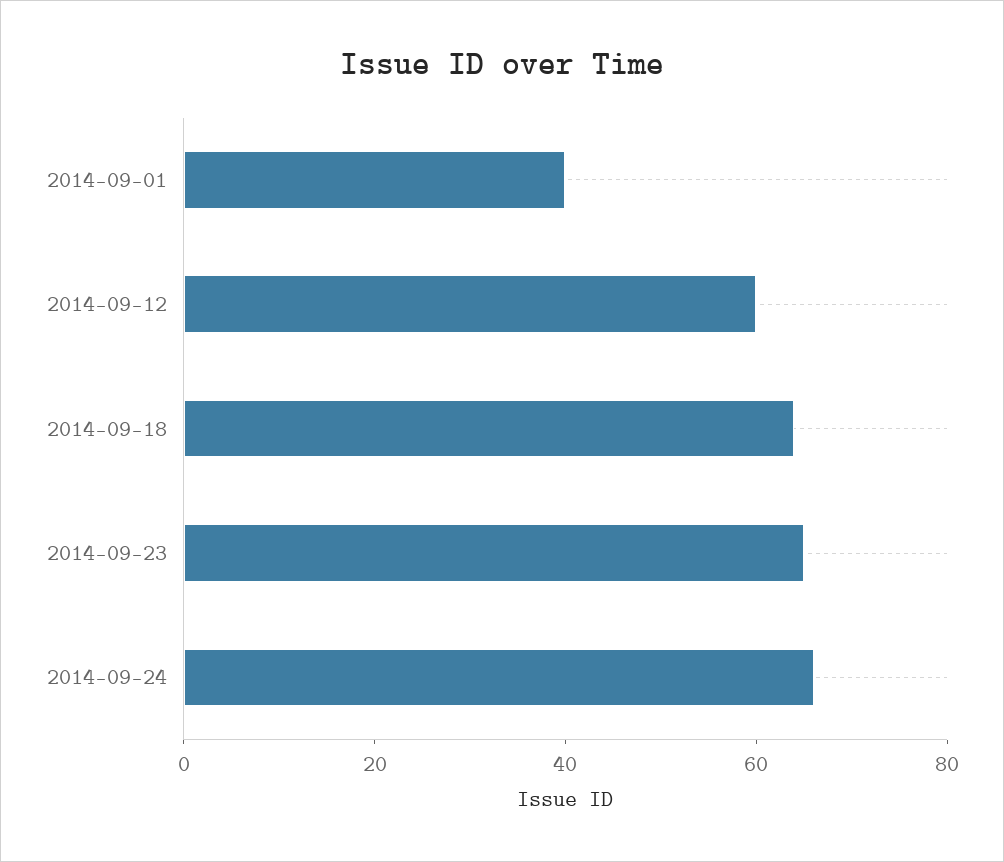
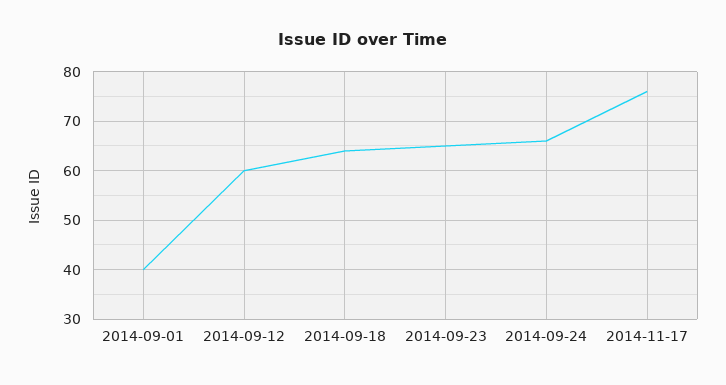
2014-11-17: none -> 75

